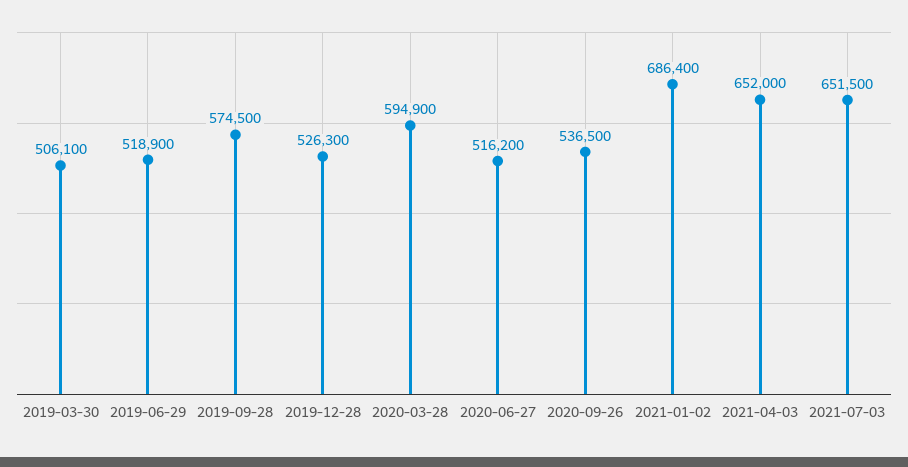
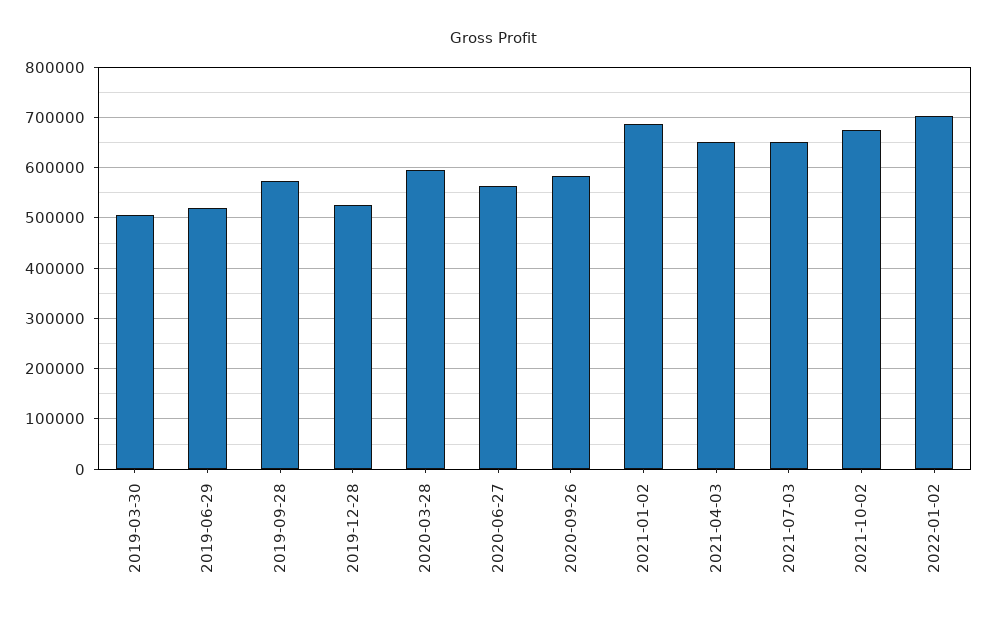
2020-06-27: 516200 -> 560000
2020-09-26: 536500 -> 580000
2021-10-02: none -> 680000
2022-01-02: none -> 700000

